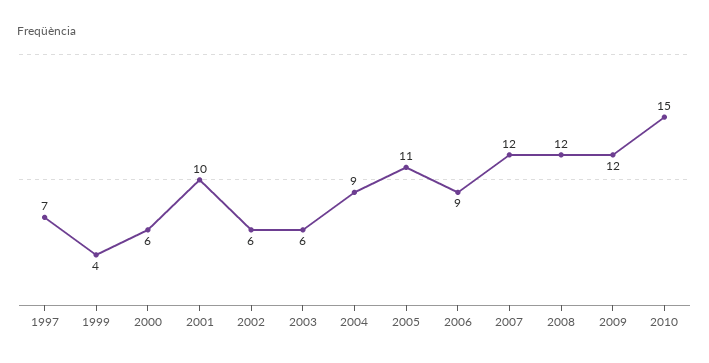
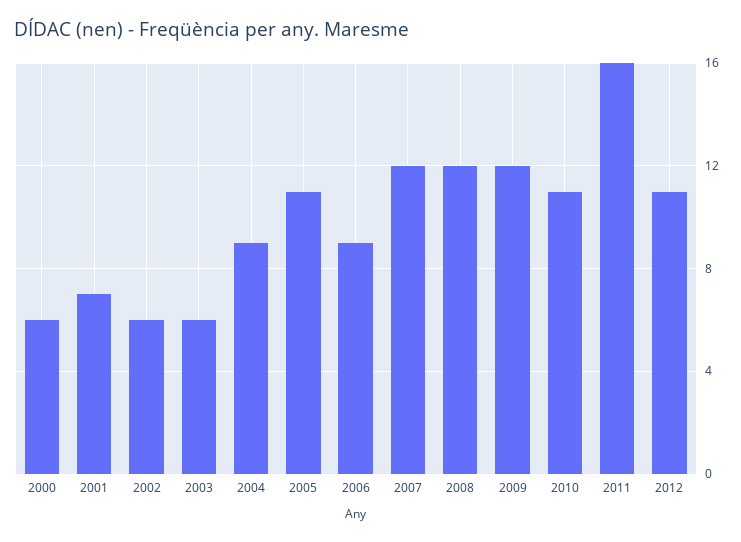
1997: 7 -> none
1999: 4 -> none
2001: 10 -> 7
2010: 15 -> 11
2011: none -> 16
2012: none -> 11

